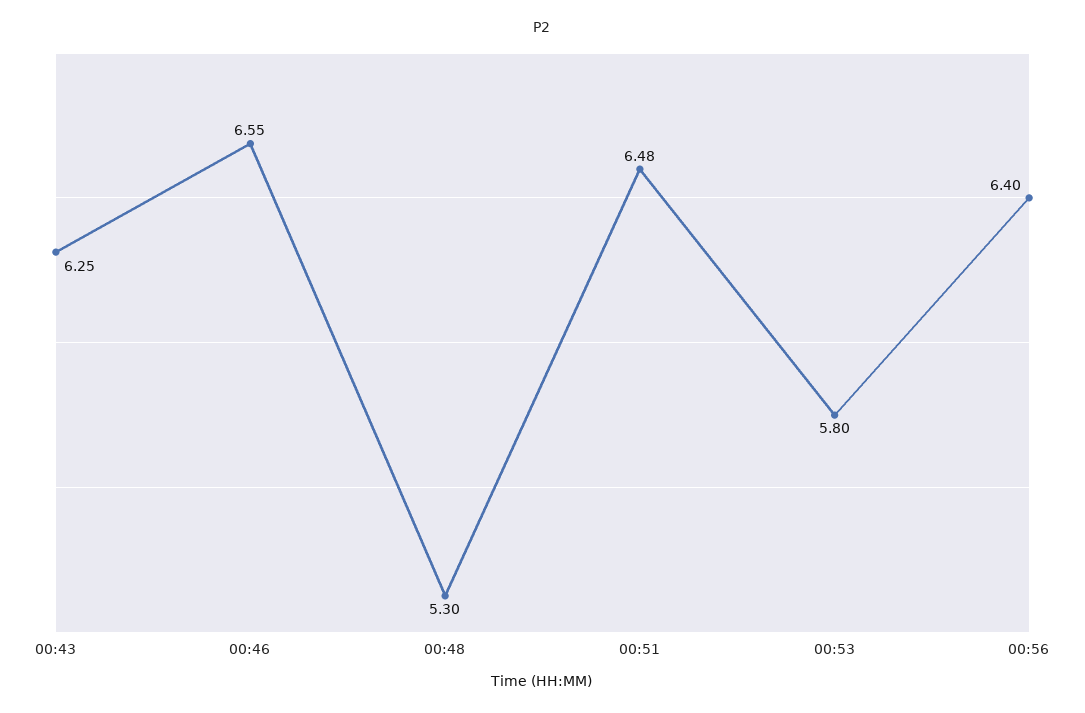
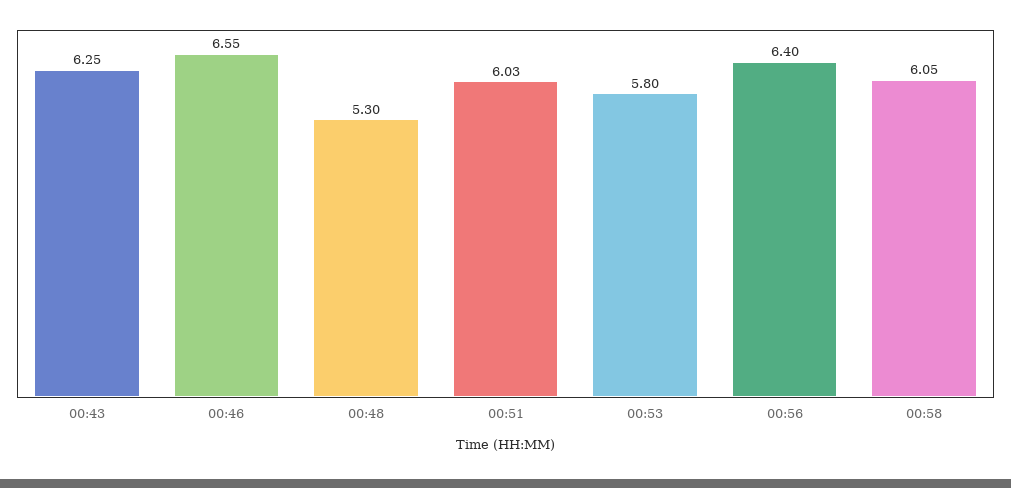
00:51: 6.48 -> 6.03
00:58: none -> 6.05

